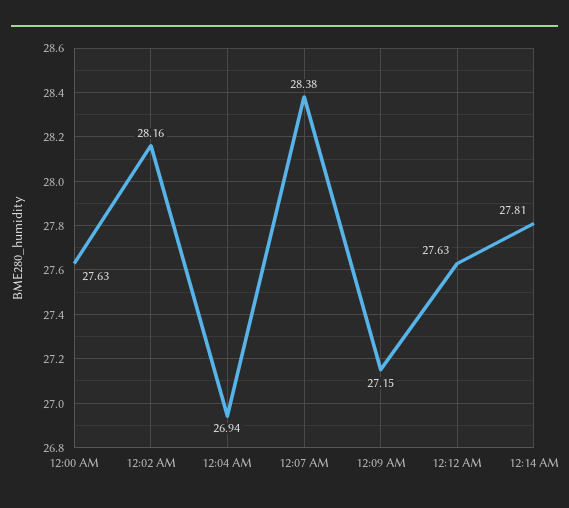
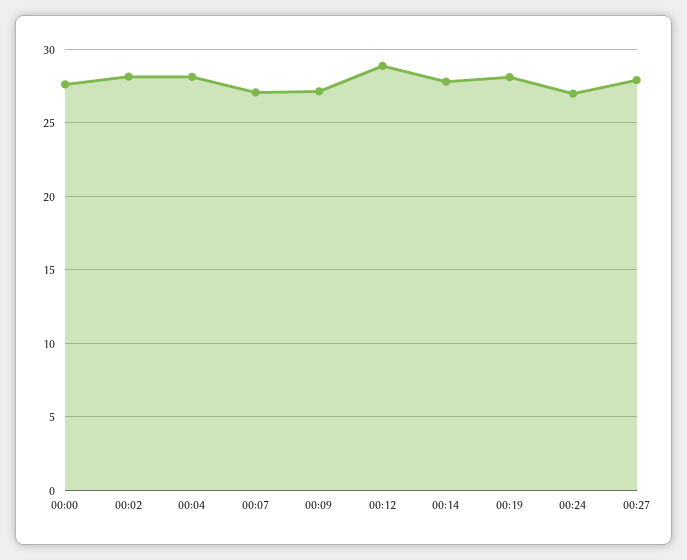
12:04 AM: 26.94 -> 28
12:07 AM: 28.38 -> 27
12:12 AM: 27.63 -> 29
00:19: none -> 28
00:24: none -> 27
00:27: none -> 28

